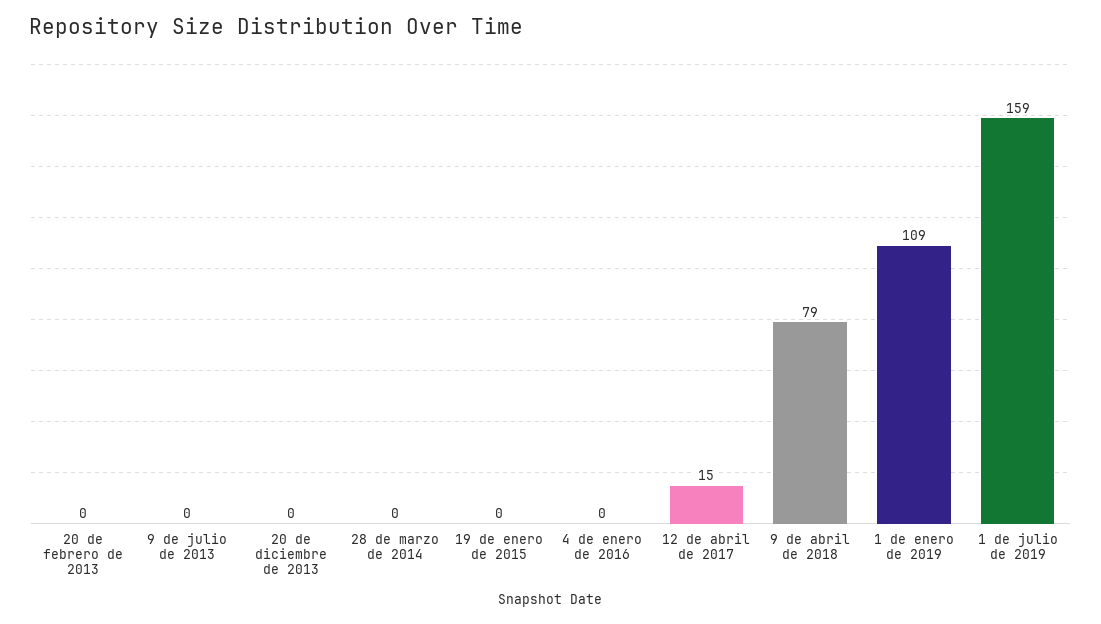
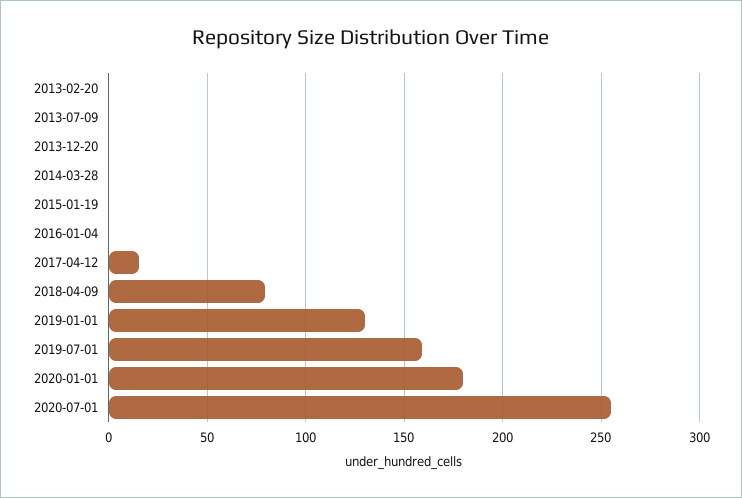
1 de enero de 2019: 109 -> 130
2020-01-01: none -> 180
2020-07-01: none -> 255

